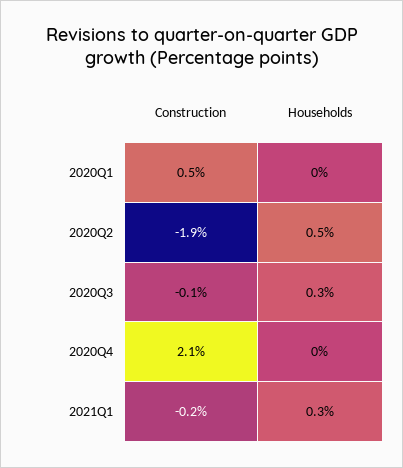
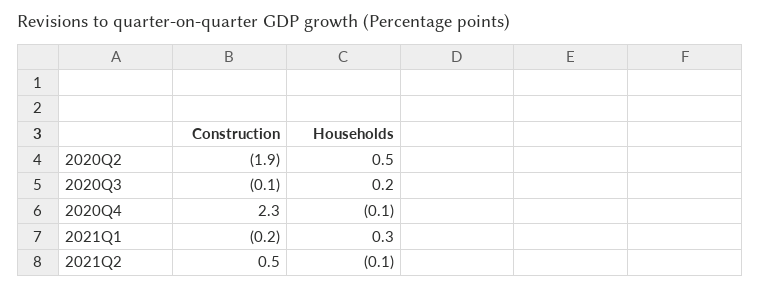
Construction, 2020Q1: 0.5 -> none
Households, 2020Q1: 0 -> none
Households, 2020Q3: 0.3 -> 0.2
Construction, 2020Q4: 2.1 -> 2.3
Households, 2020Q4: 0 -> -0.1
Construction, 2021Q2: none -> 0.5
Households, 2021Q2: none -> -0.1

